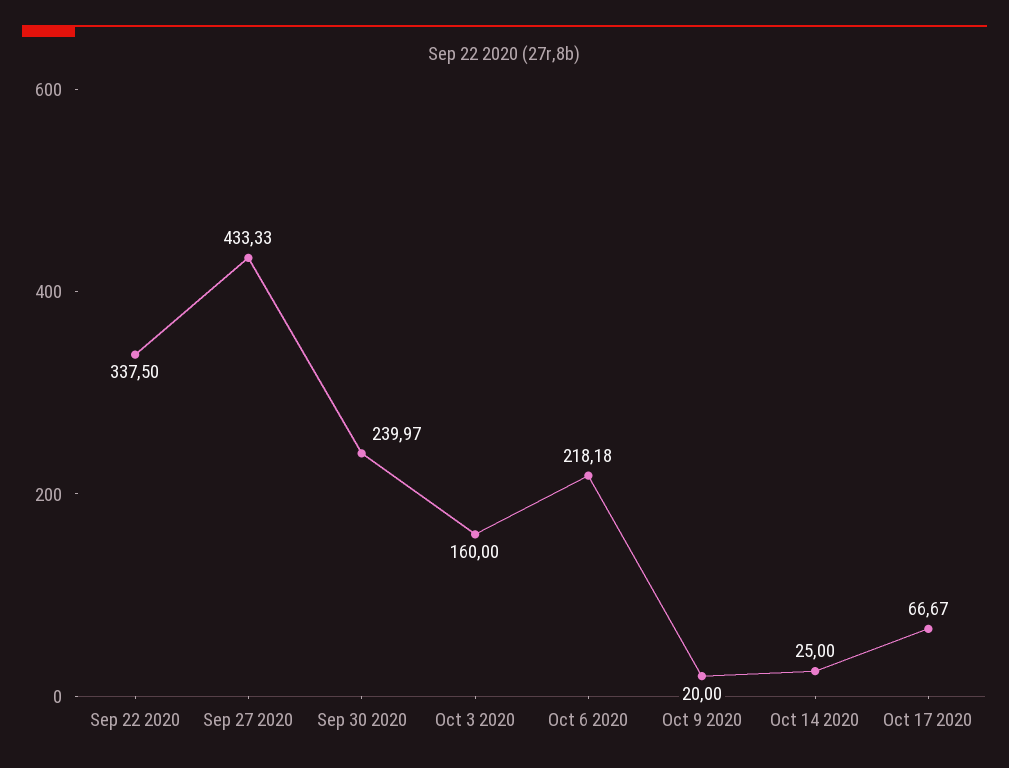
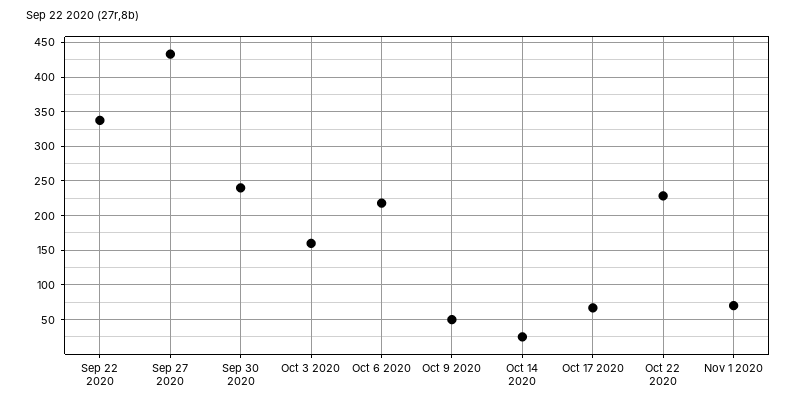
Oct 9 2020: 20 -> 50
Oct 22 2020: none -> 230
Nov 1 2020: none -> 70

